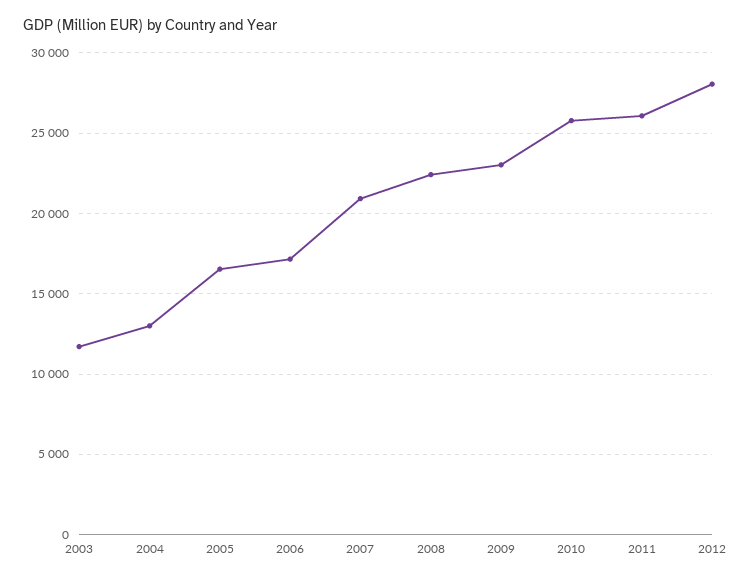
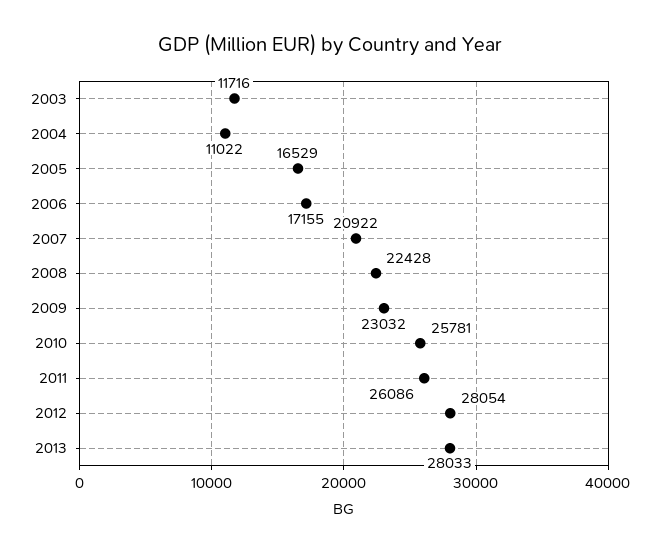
2004: 13000 -> 11022
2013: none -> 28033

